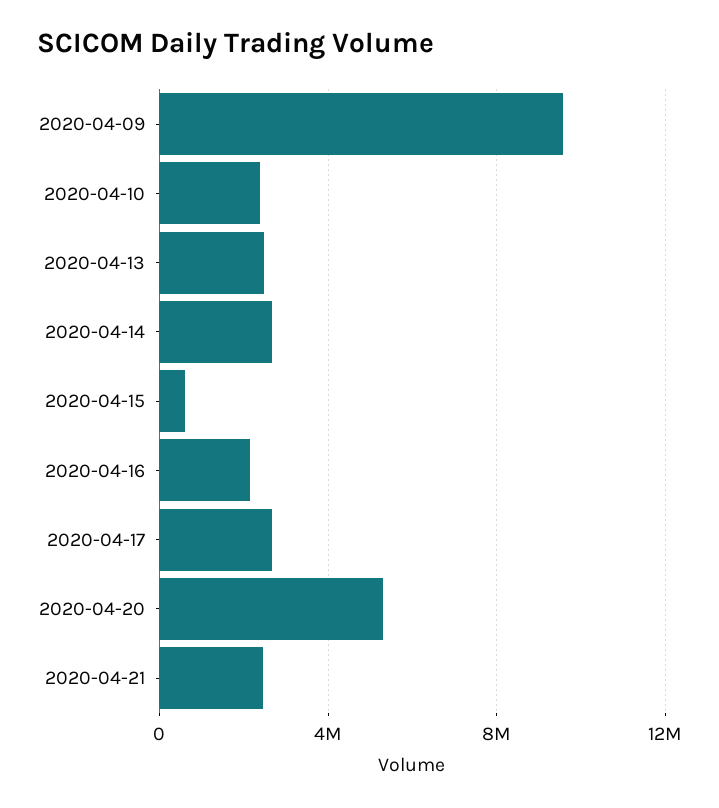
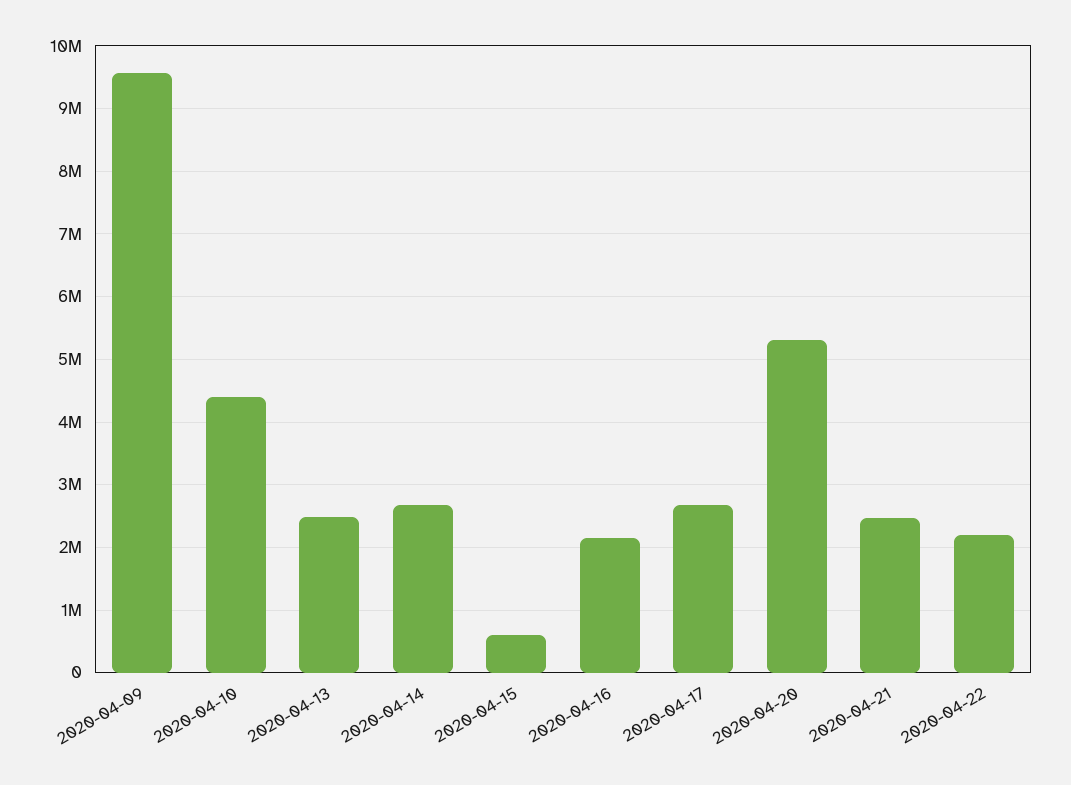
2020-04-10: 2500000 -> 4400000
2020-04-22: none -> 2200000

